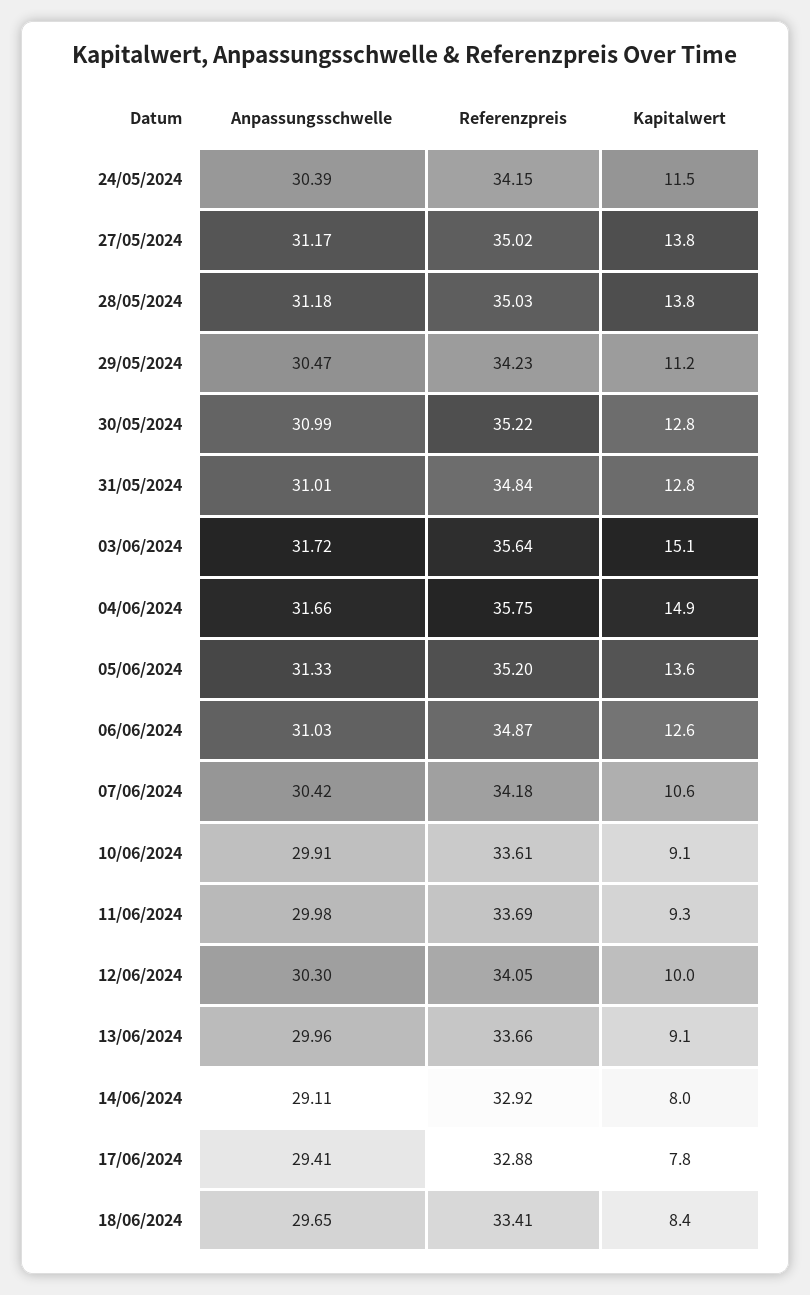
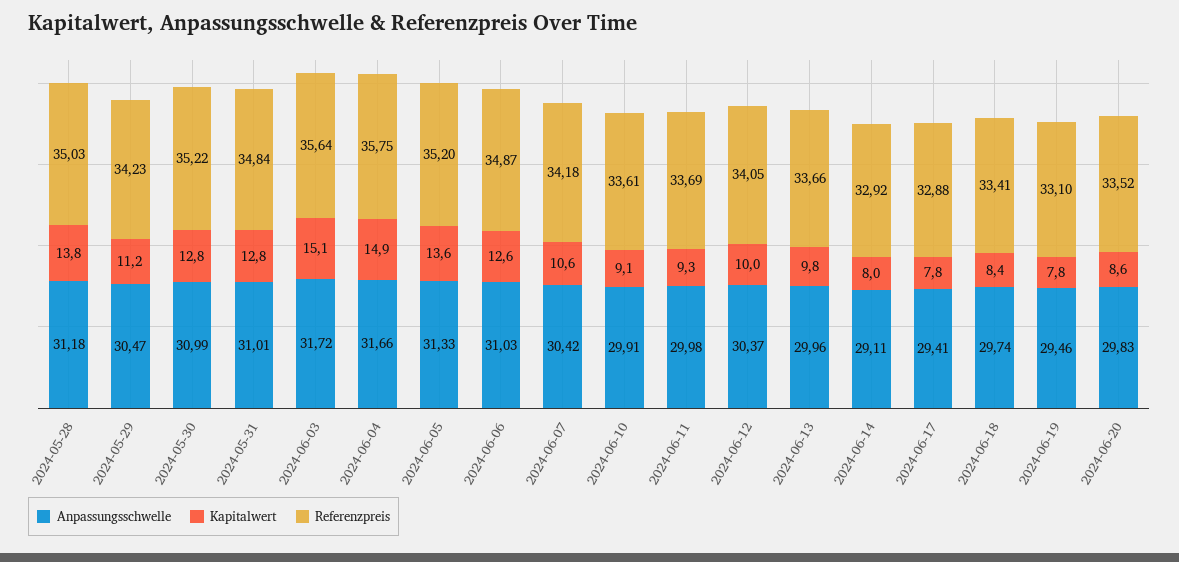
Anpassungsschwelle, 24/05/2024: 30.39 -> none
Referenzpreis, 24/05/2024: 34.15 -> none
Kapitalwert, 24/05/2024: 11.5 -> none
Anpassungsschwelle, 27/05/2024: 31.17 -> none
Referenzpreis, 27/05/2024: 35.02 -> none
Kapitalwert, 27/05/2024: 13.8 -> none
Anpassungsschwelle, 12/06/2024: 30.3 -> 30.37
Kapitalwert, 13/06/2024: 9.1 -> 9.8
Anpassungsschwelle, 18/06/2024: 29.65 -> 29.74
Anpassungsschwelle, 2024-06-19: none -> 29.46
Kapitalwert, 2024-06-19: none -> 7.8
Referenzpreis, 2024-06-19: none -> 33.1
Anpassungsschwelle, 2024-06-20: none -> 29.83
Kapitalwert, 2024-06-20: none -> 8.6
Referenzpreis, 2024-06-20: none -> 33.52

